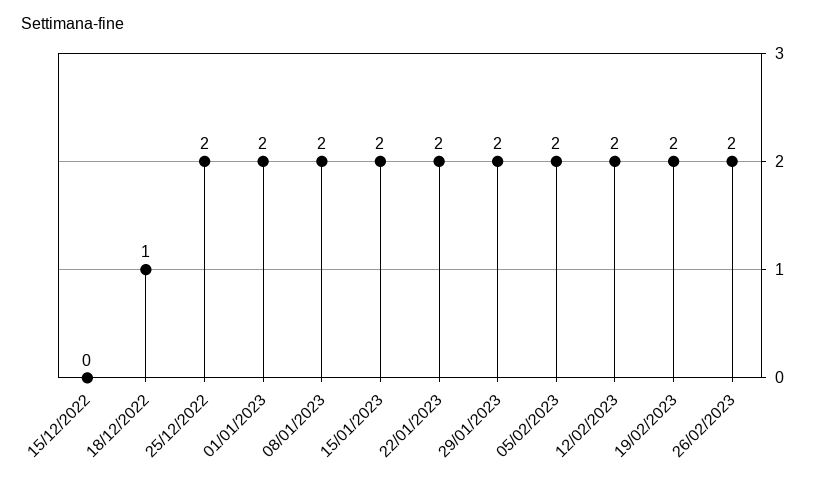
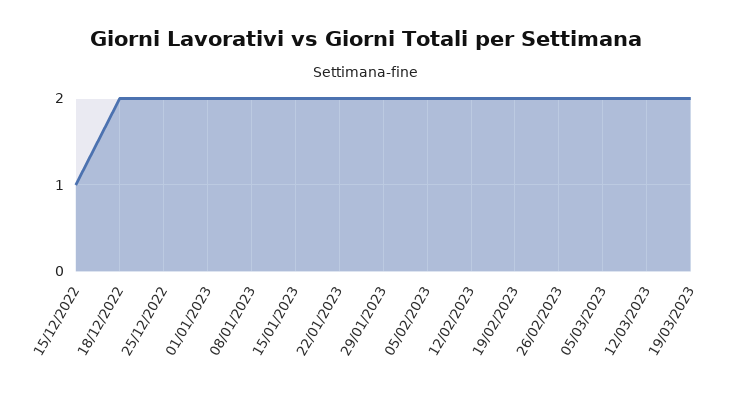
15/12/2022: 0 -> 1
18/12/2022: 1 -> 2
05/03/2023: none -> 2
12/03/2023: none -> 2
19/03/2023: none -> 2

